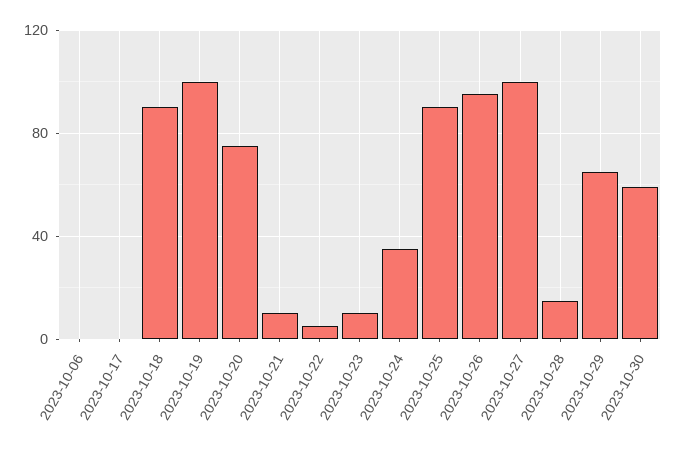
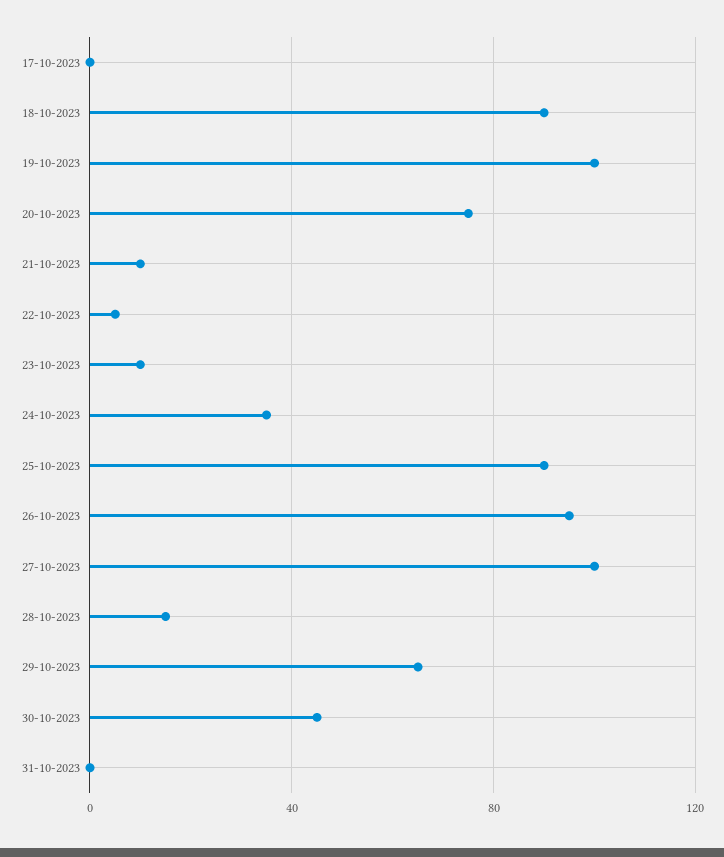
2023-10-06: 0 -> none
2023-10-30: 60 -> 45
31-10-2023: none -> 0

